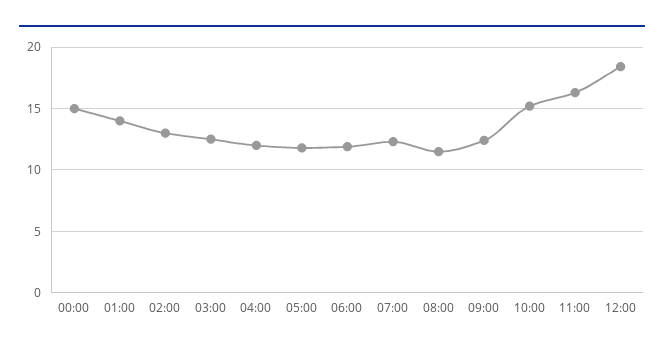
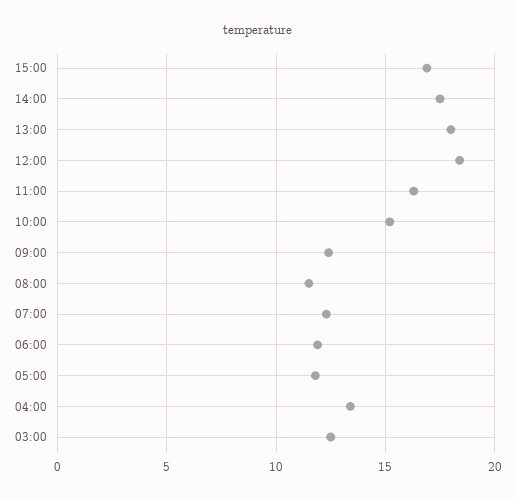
00:00: 15 -> none
01:00: 14 -> none
02:00: 13 -> none
04:00: 12 -> 13.5
15:00: none -> 17
14:00: none -> 17.5
13:00: none -> 18

